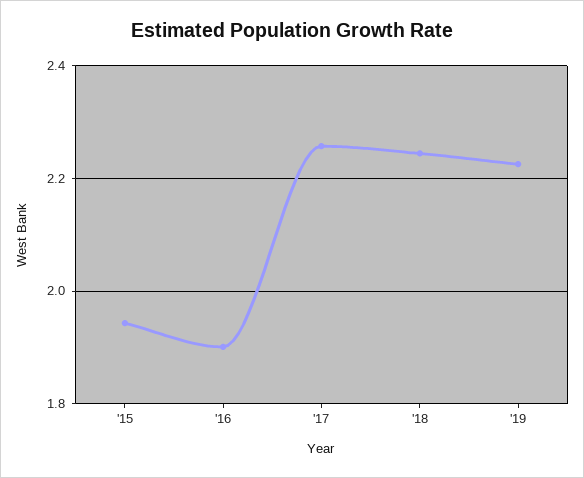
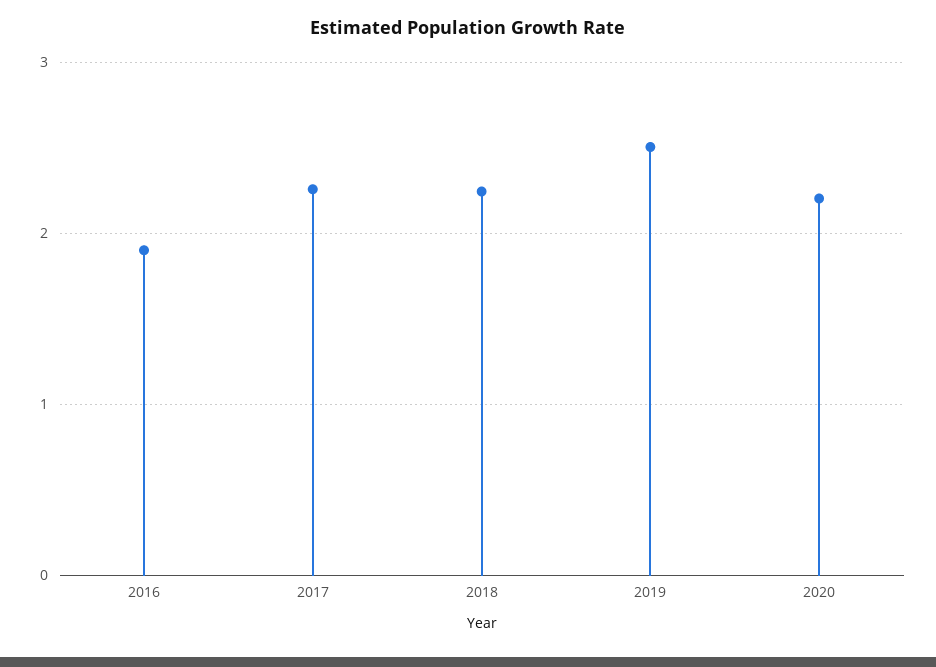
'15: 1.94 -> none
'19: 2.22 -> 2.5
2020: none -> 2.2

